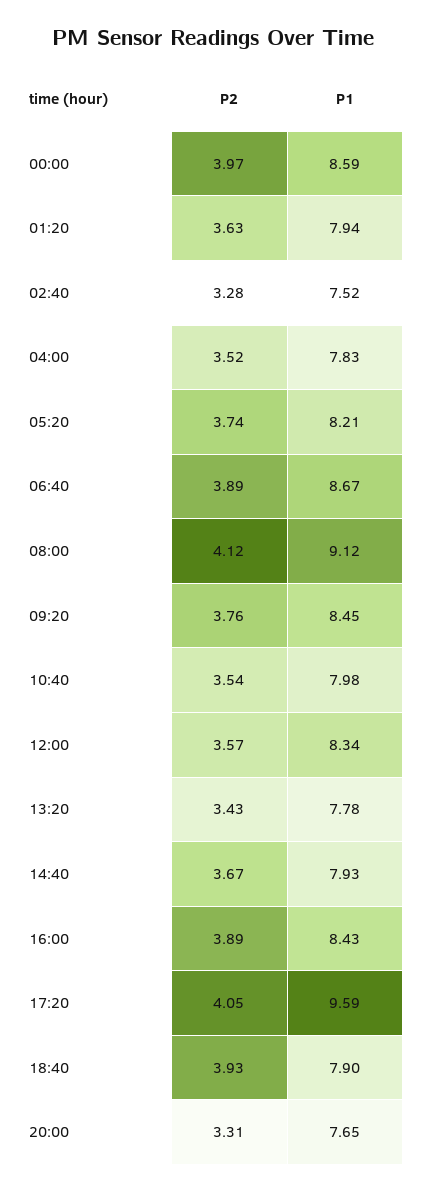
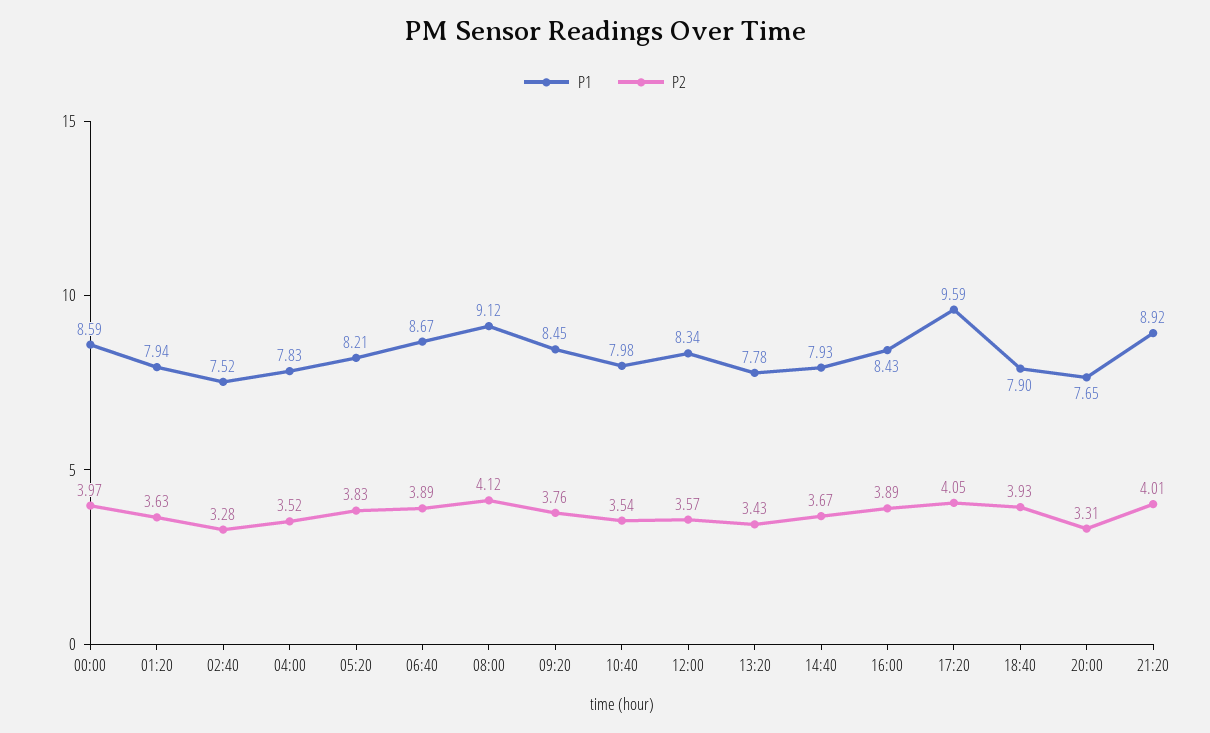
P2, 05:20: 3.74 -> 3.83
P1, 21:20: none -> 8.92
P2, 21:20: none -> 4.01

